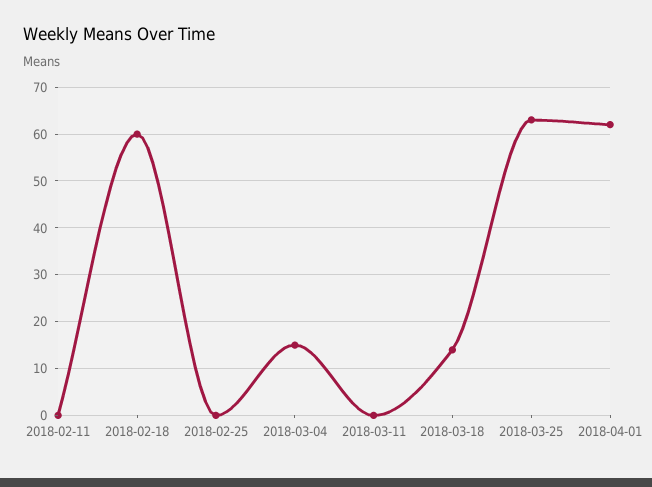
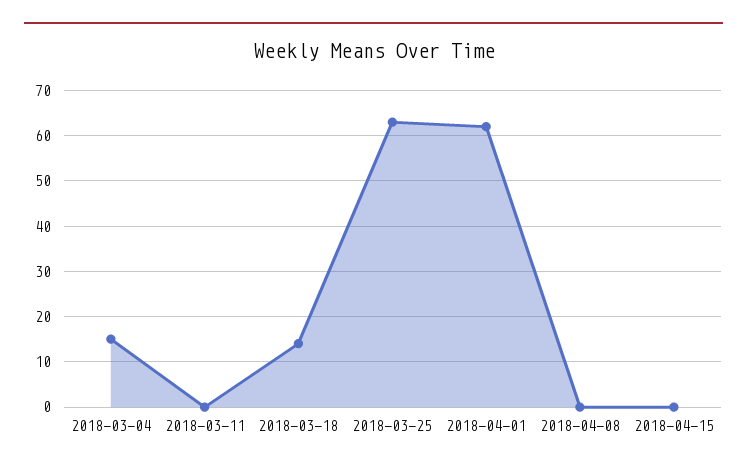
2018-02-11: 0 -> none
2018-02-18: 60 -> none
2018-02-25: 0 -> none
2018-04-08: none -> 0
2018-04-15: none -> 0

